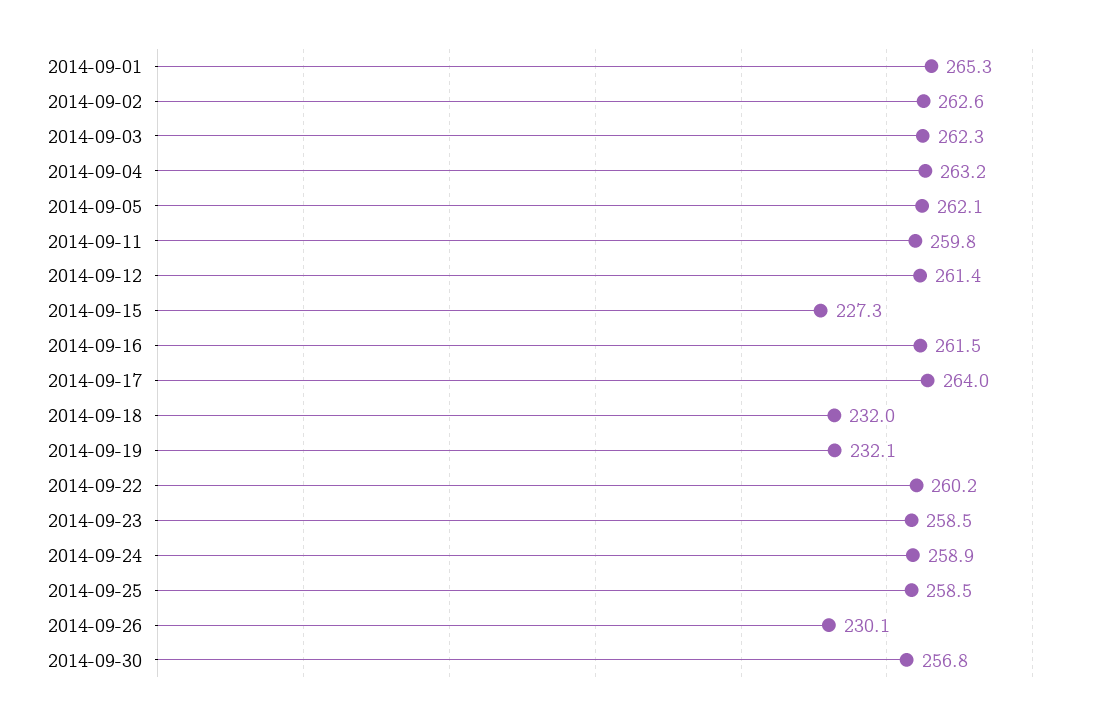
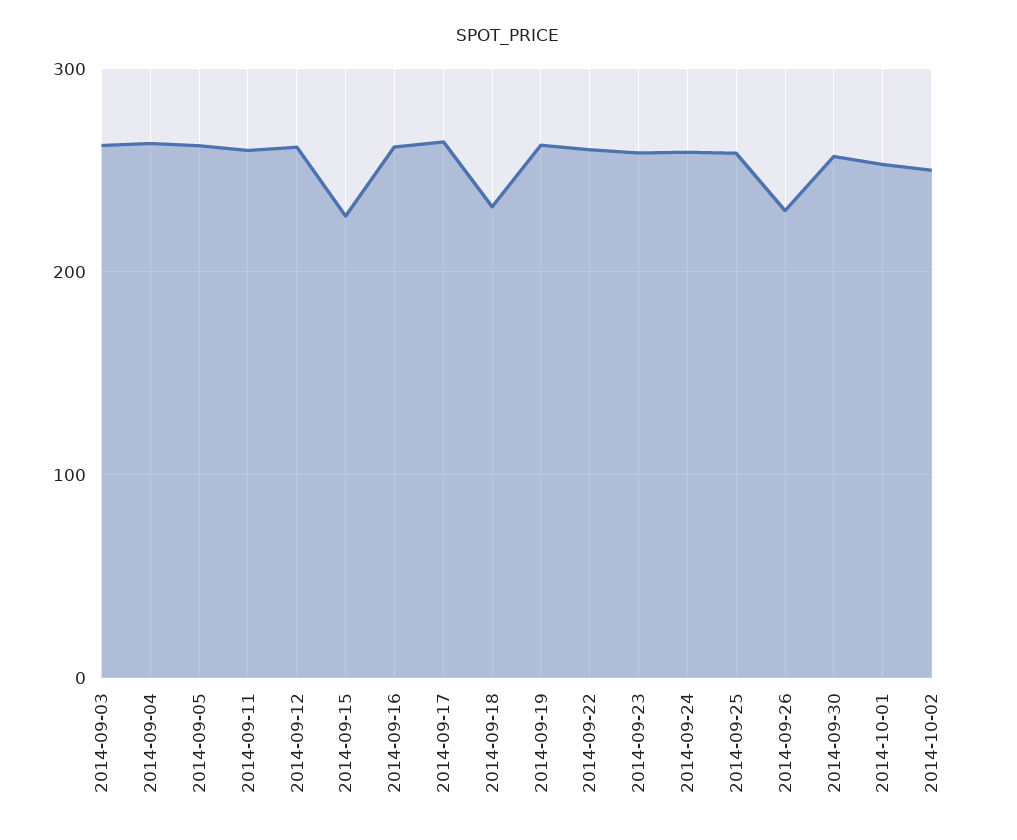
2014-09-01: 265.3 -> none
2014-09-02: 262.6 -> none
2014-09-19: 232.1 -> 260
2014-10-01: none -> 250
2014-10-02: none -> 250

